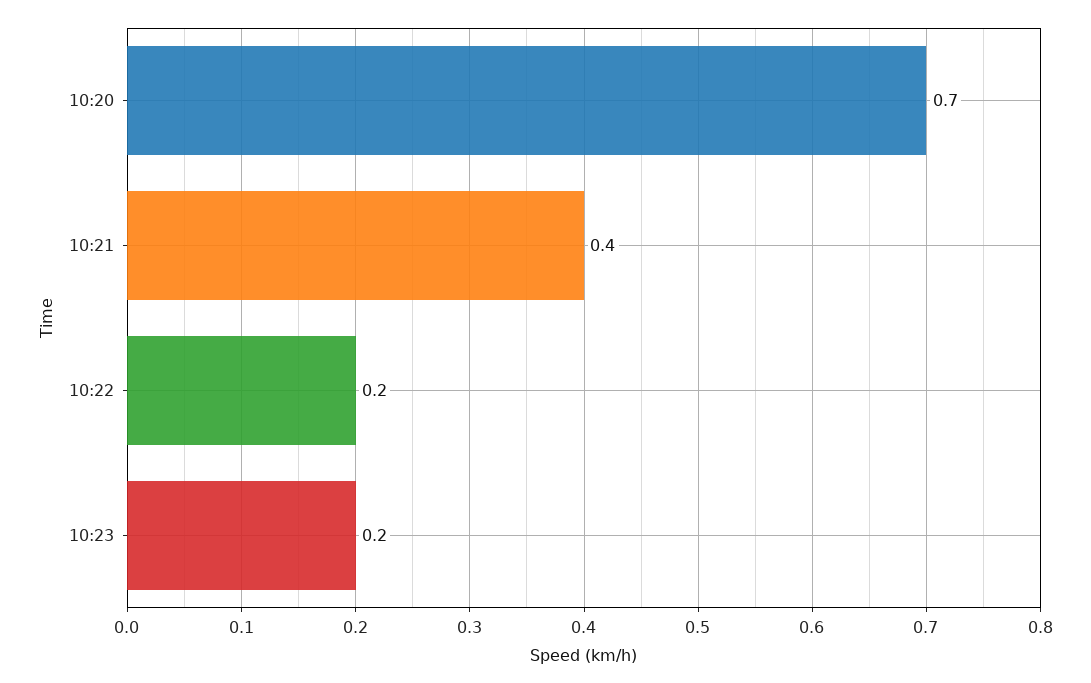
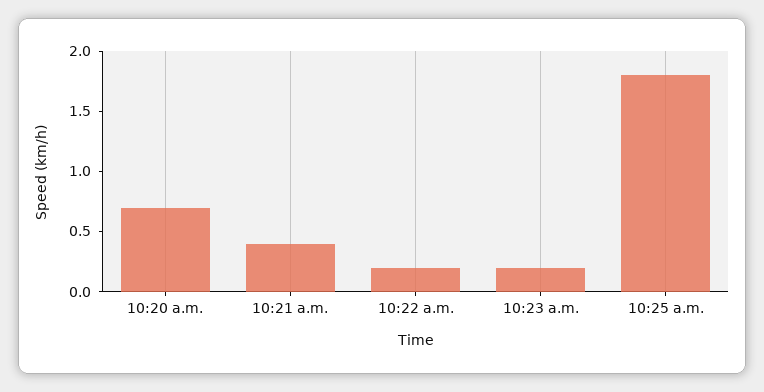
10:25 a.m.: none -> 1.8

